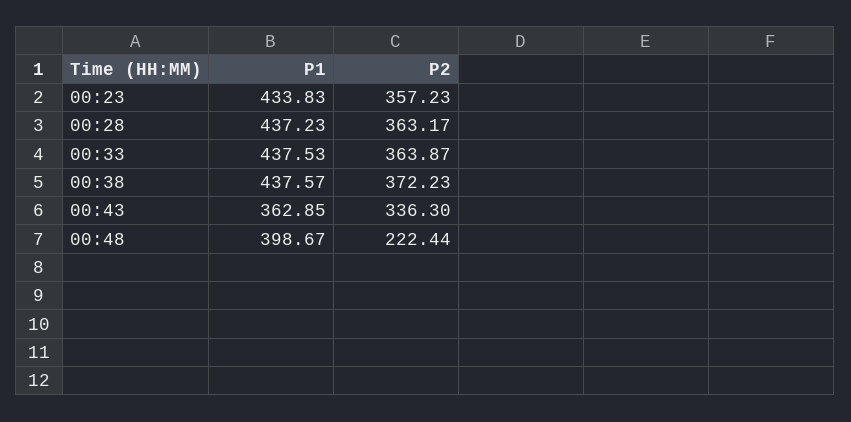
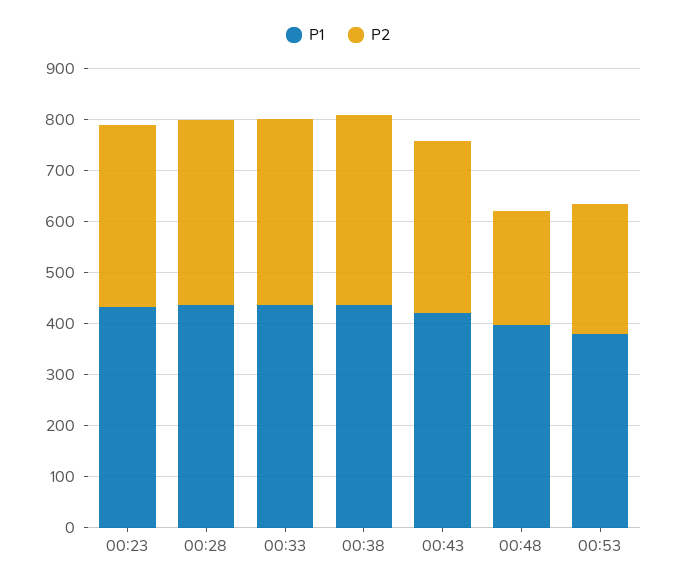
P1, 00:43: 362.85 -> 420
P1, 00:53: none -> 380
P2, 00:53: none -> 260

